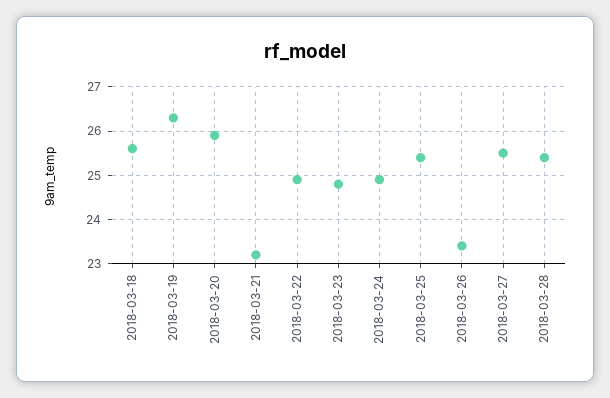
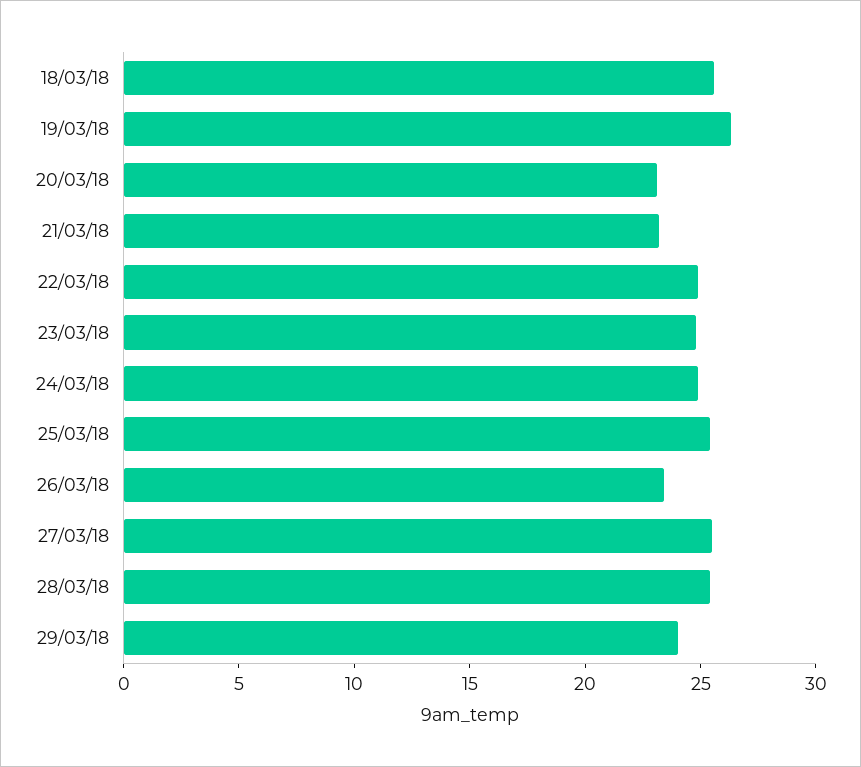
2018-03-20: 26 -> 23
29/03/18: none -> 24

